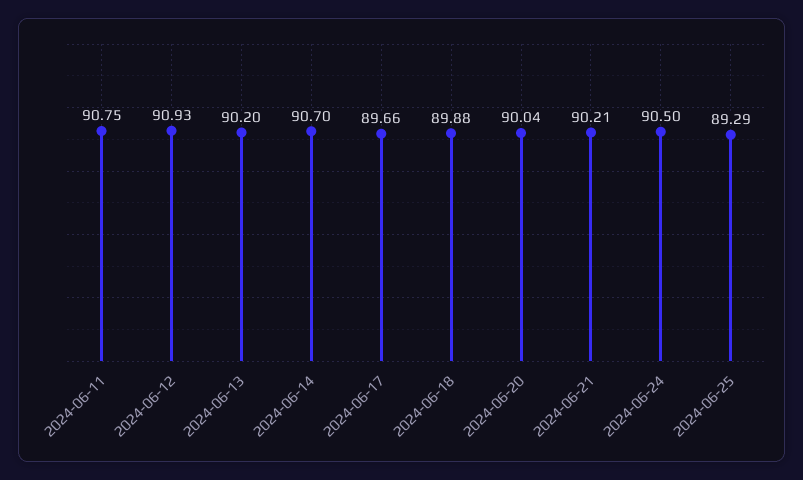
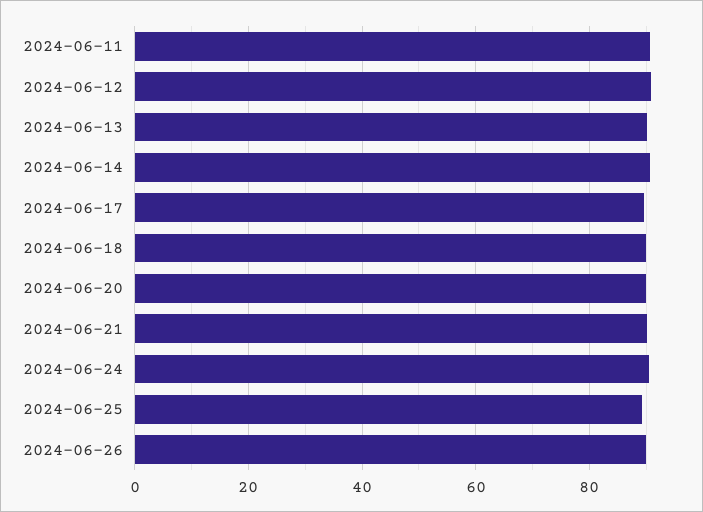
2024-06-26: none -> 90

